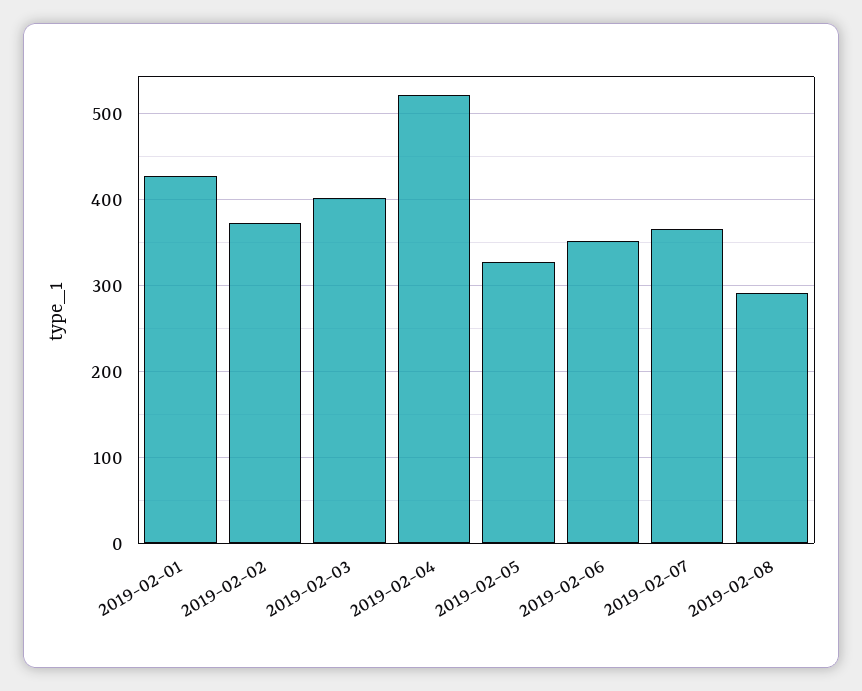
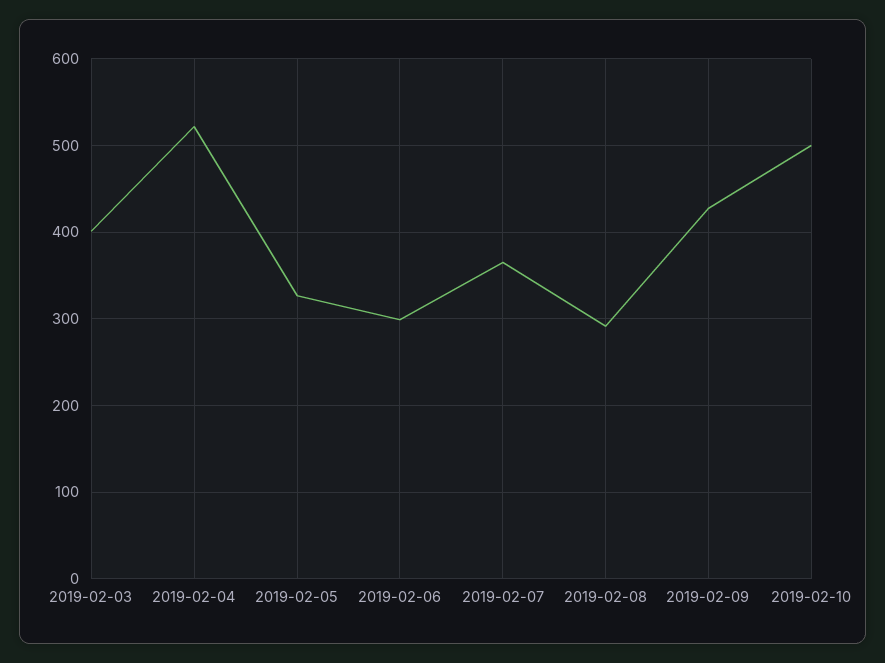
2019-02-01: 430 -> none
2019-02-02: 370 -> none
2019-02-06: 350 -> 300
2019-02-09: none -> 430
2019-02-10: none -> 500

